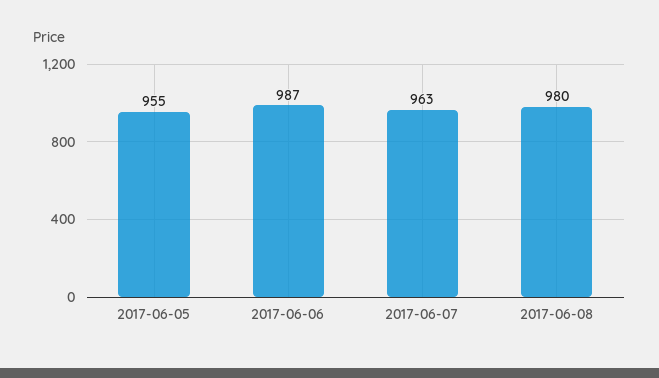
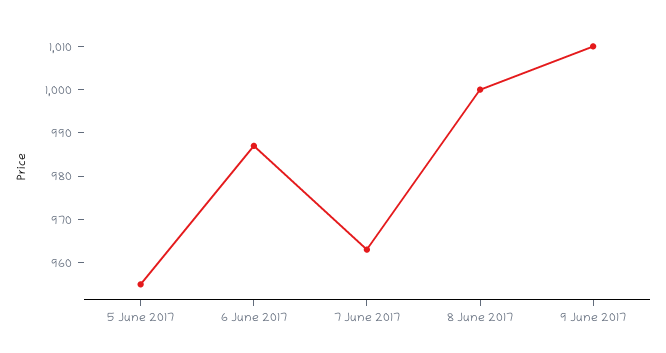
2017-06-08: 980 -> 1000
9 June 2017: none -> 1010

